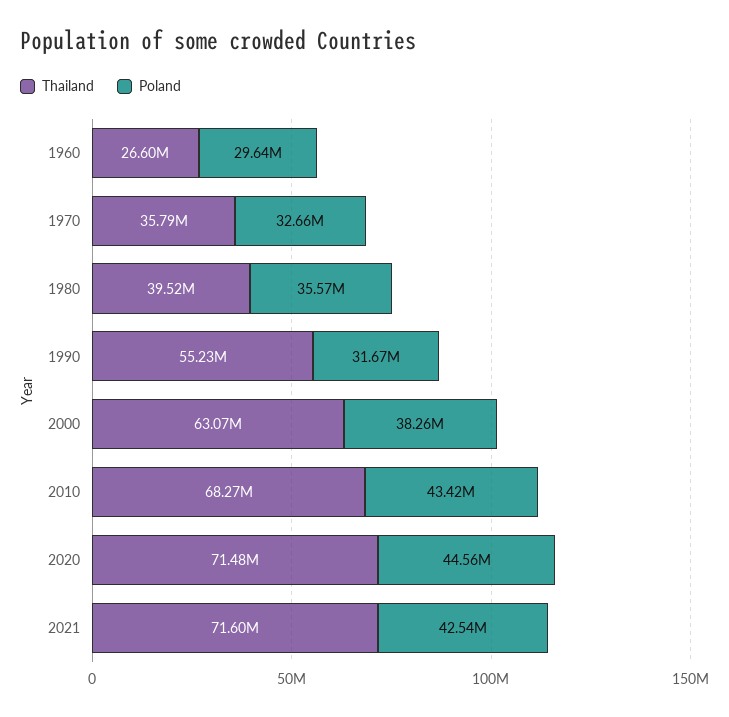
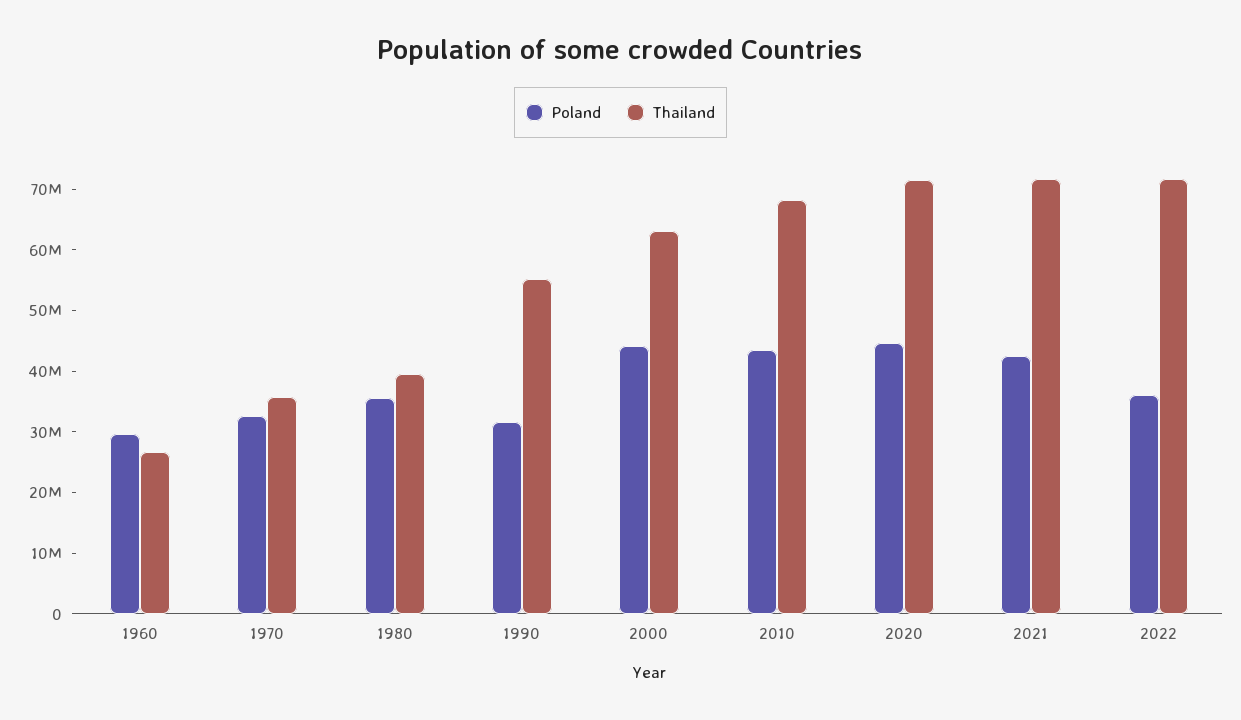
Poland, 2000: 38260000 -> 44000000
Poland, 2022: none -> 36000000
Thailand, 2022: none -> 72000000

